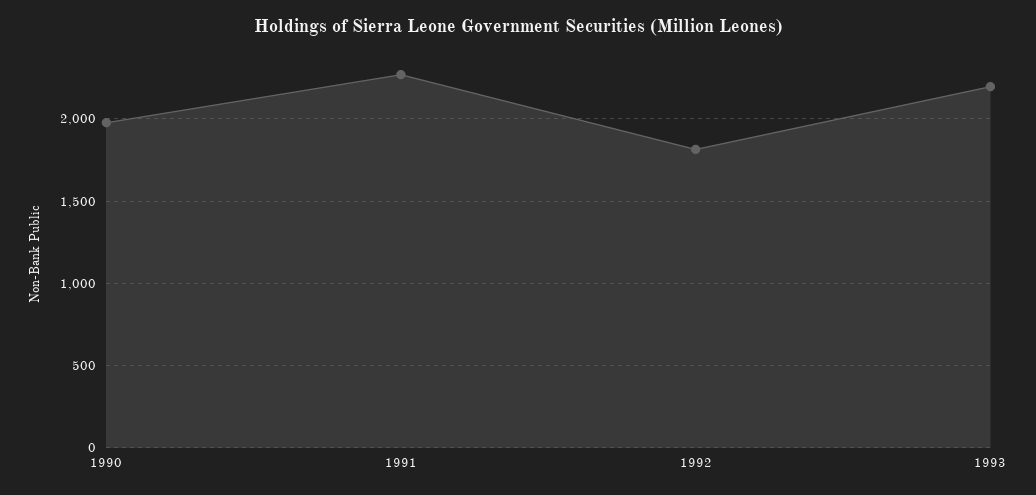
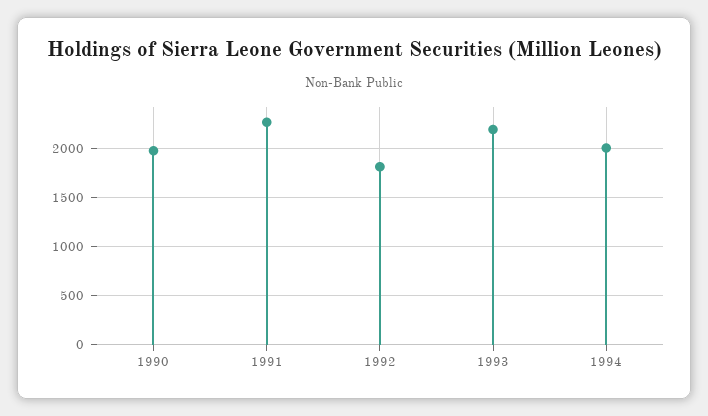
1994: none -> 2000

